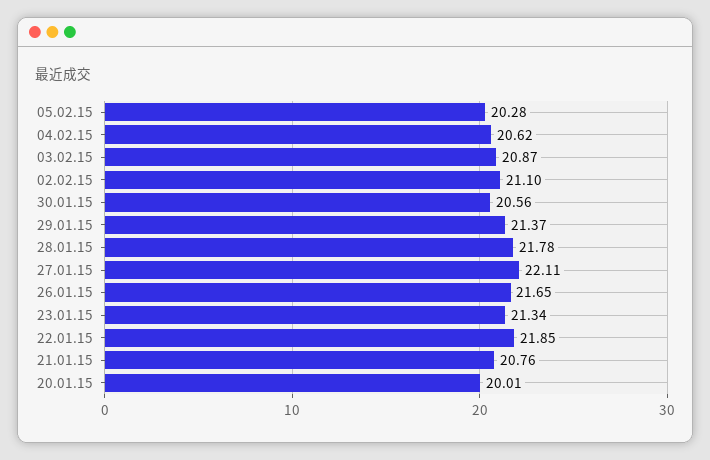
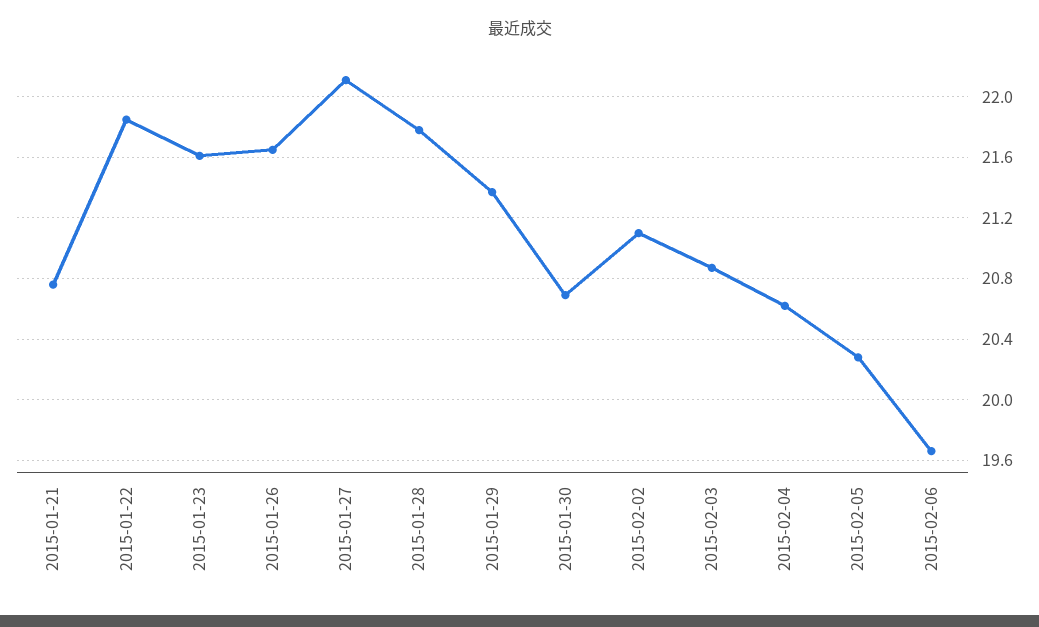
30.01.15: 20.56 -> 20.7
23.01.15: 21.34 -> 21.6
20.01.15: 20.01 -> none
2015-02-06: none -> 19.65

